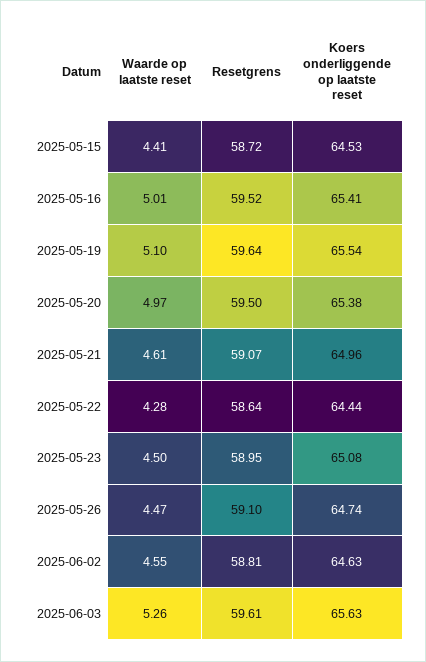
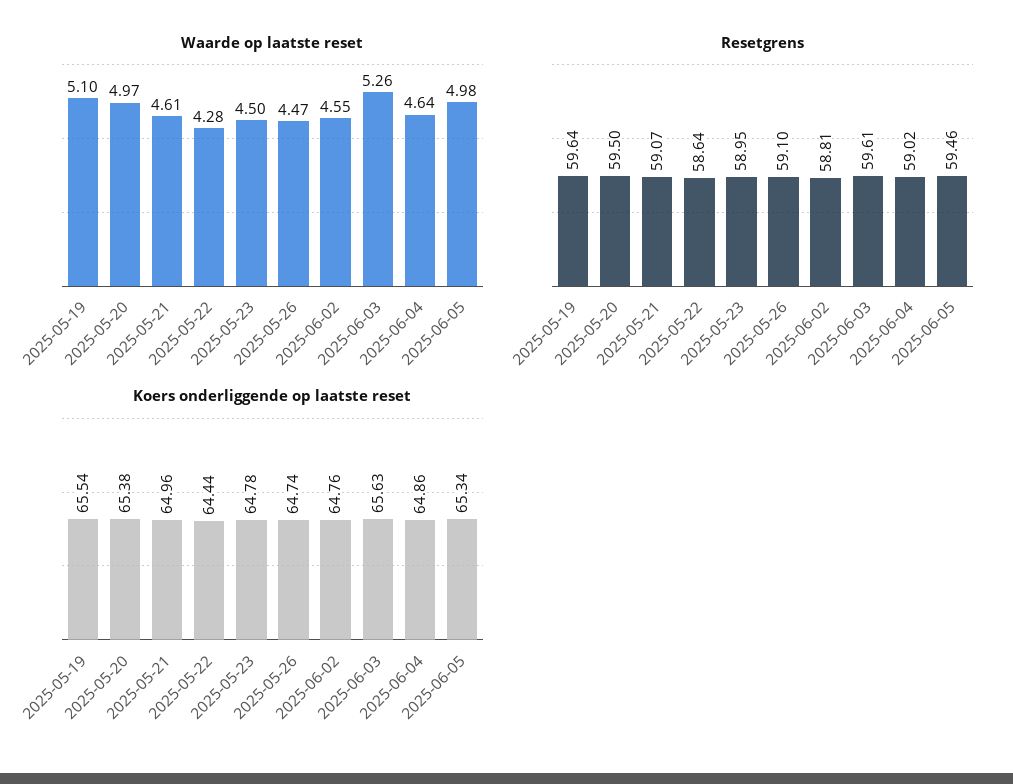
Waarde op laatste reset, 2025-05-15: 4.41 -> none
Resetgrens, 2025-05-15: 58.72 -> none
Koers onderliggende op laatste reset, 2025-05-15: 64.53 -> none
Waarde op laatste reset, 2025-05-16: 5.01 -> none
Resetgrens, 2025-05-16: 59.52 -> none
Koers onderliggende op laatste reset, 2025-05-16: 65.41 -> none
Koers onderliggende op laatste reset, 2025-05-23: 65.08 -> 64.78
Koers onderliggende op laatste reset, 2025-06-02: 64.63 -> 64.76
Waarde op laatste reset, 2025-06-04: none -> 4.64
Waarde op laatste reset, 2025-06-05: none -> 4.98
Resetgrens, 2025-06-04: none -> 59.02
Resetgrens, 2025-06-05: none -> 59.46
Koers onderliggende op laatste reset, 2025-06-04: none -> 64.86
Koers onderliggende op laatste reset, 2025-06-05: none -> 65.34

